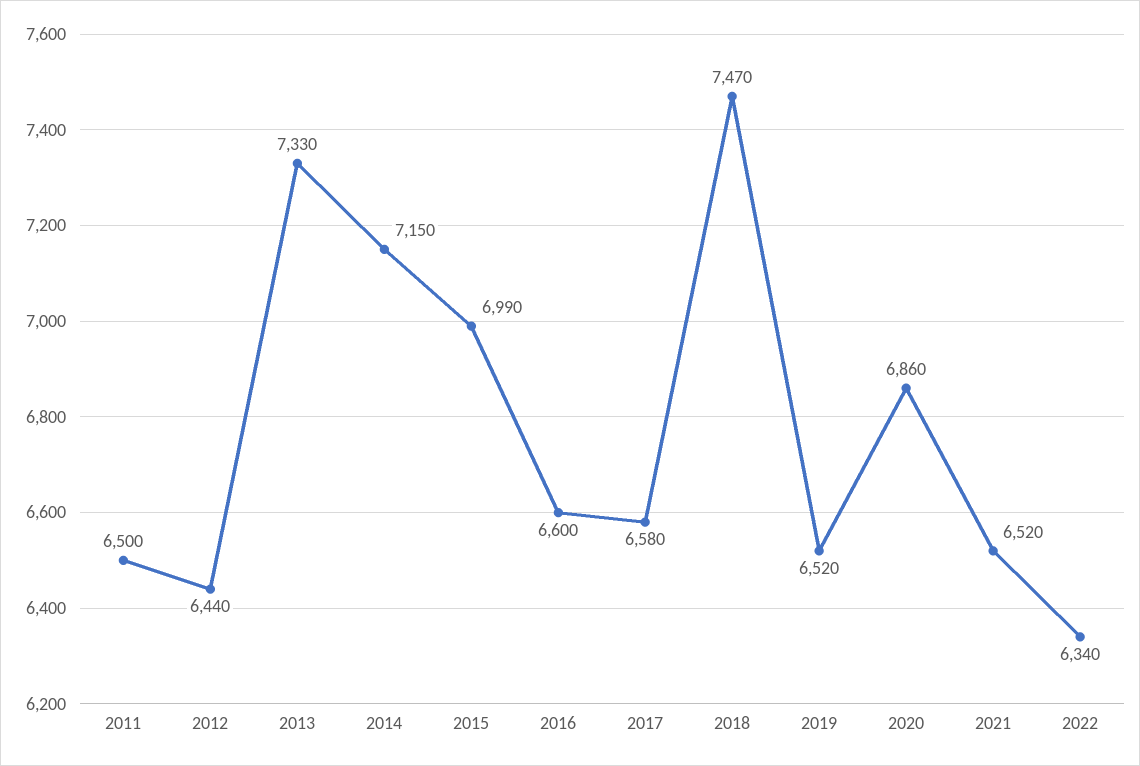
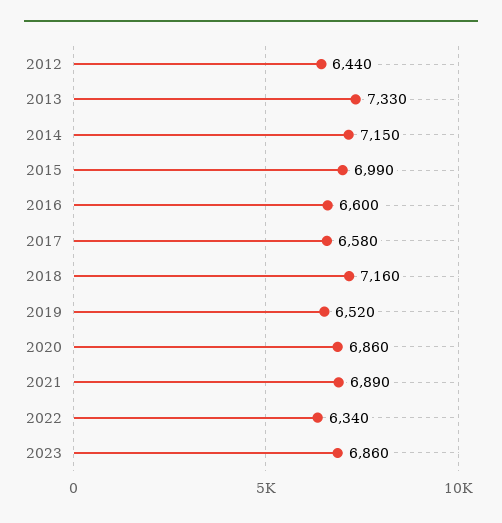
2011: 6500 -> none
2018: 7470 -> 7160
2021: 6520 -> 6890
2023: none -> 6860

